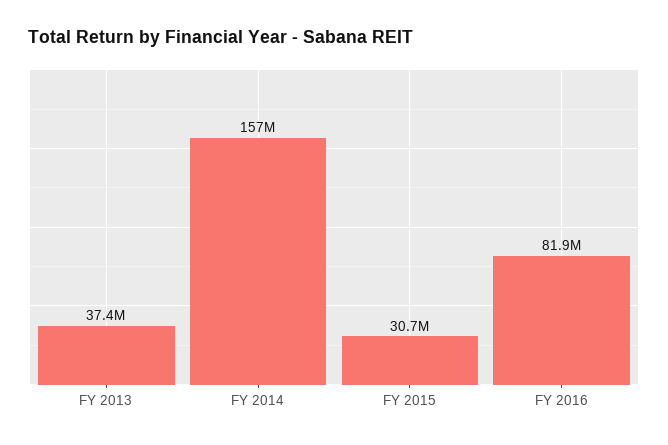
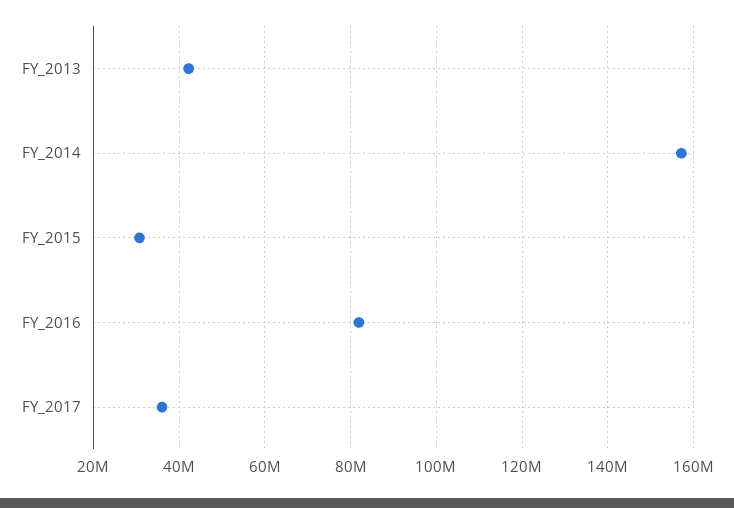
FY 2013: 37400000 -> 42000000
FY_2017: none -> 36000000

